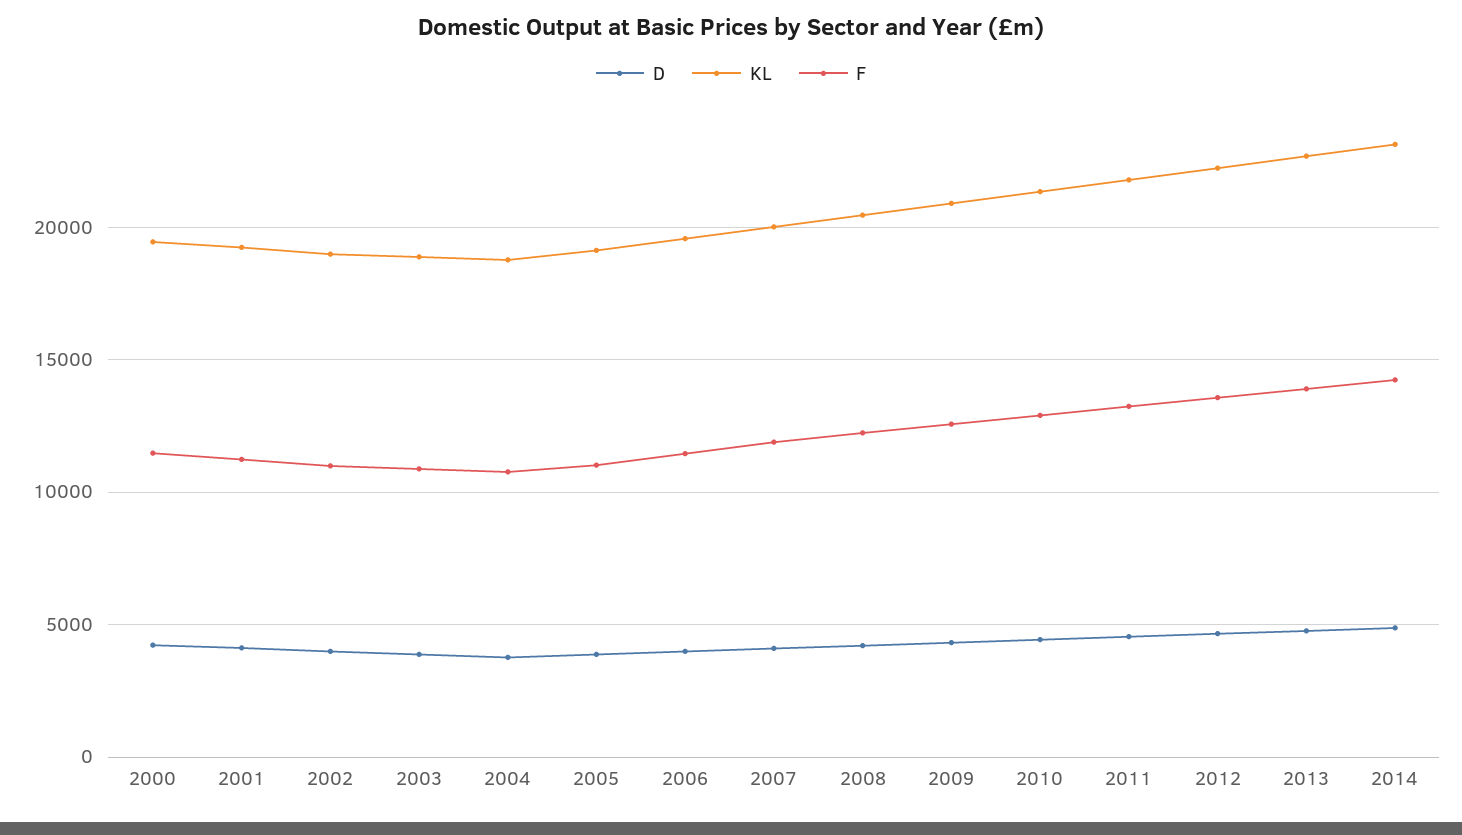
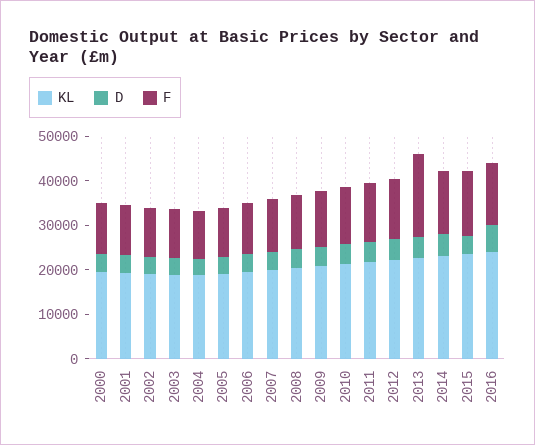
F, 2013: 14000 -> 18000
KL, 2015: none -> 24000
D, 2015: none -> 4000
F, 2015: none -> 14000
KL, 2016: none -> 24000
D, 2016: none -> 6000
F, 2016: none -> 14000

